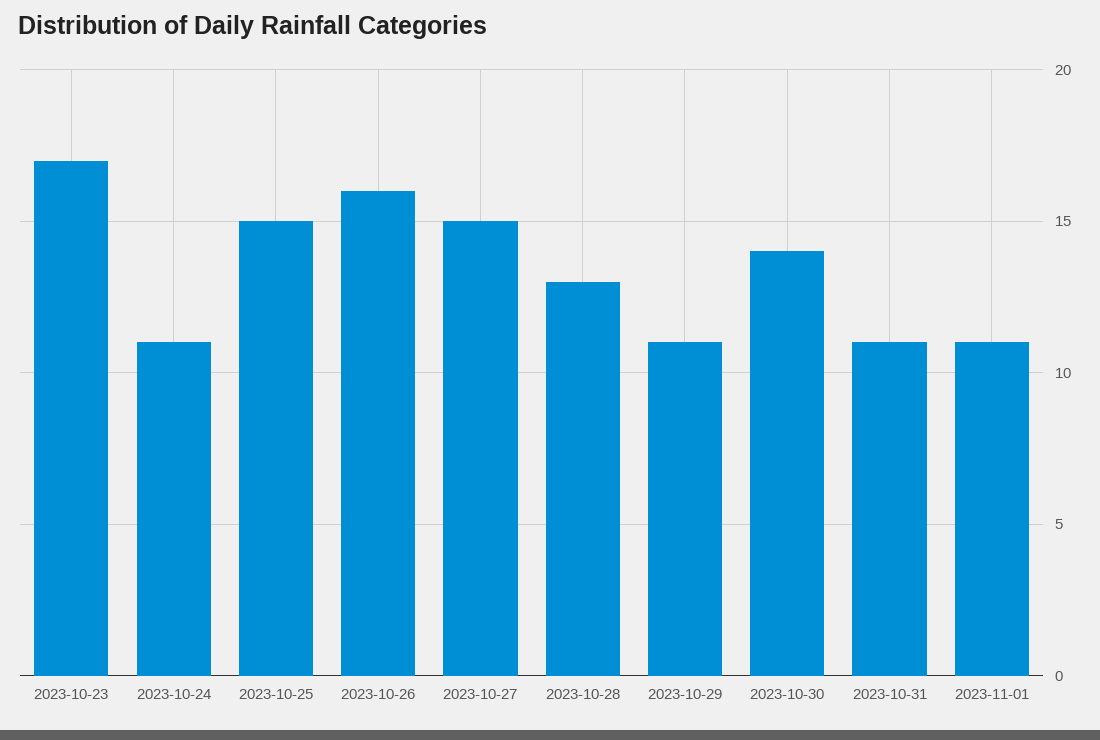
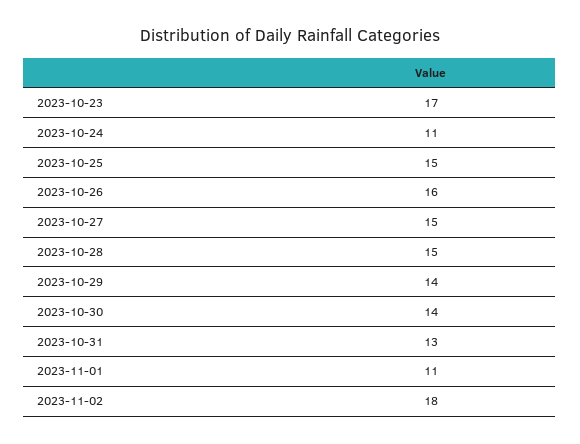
2023-10-28: 13 -> 15
2023-10-29: 11 -> 14
2023-10-31: 11 -> 13
2023-11-02: none -> 18

